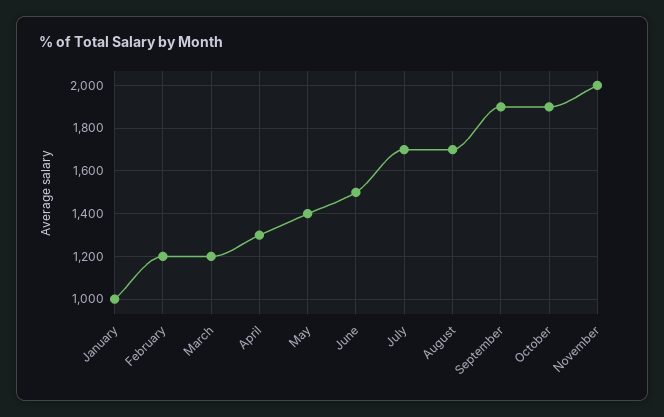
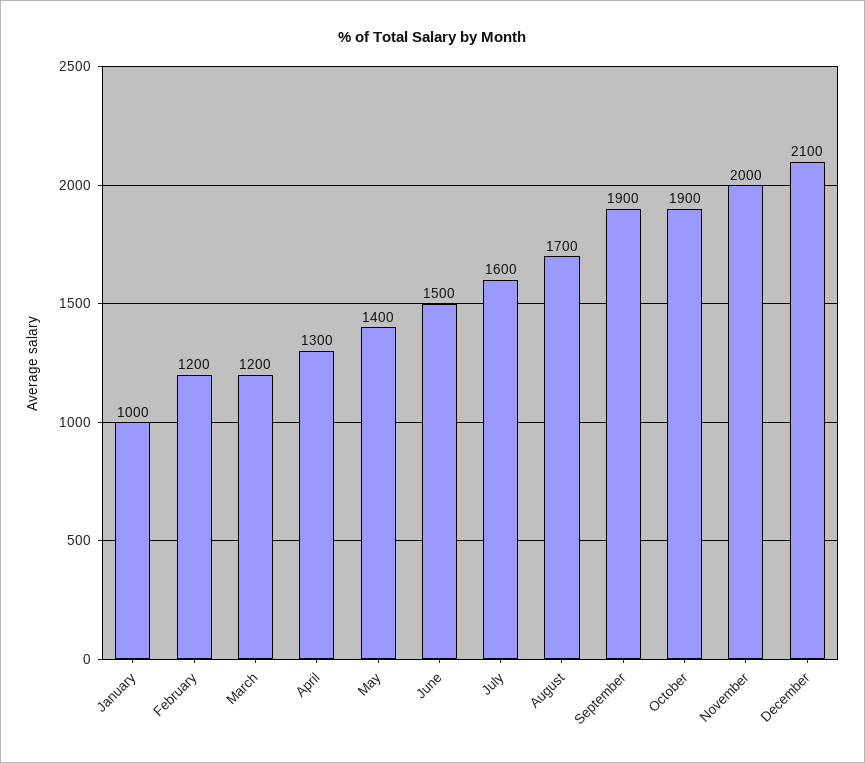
July: 1700 -> 1600
December: none -> 2100

